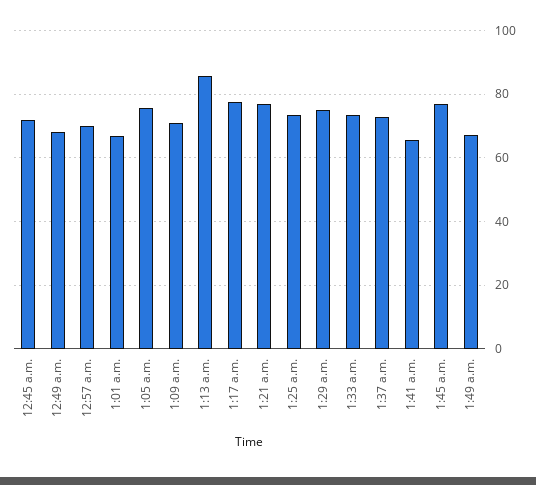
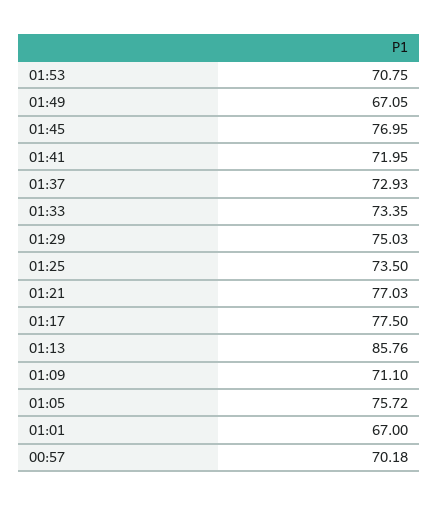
12:45 a.m.: 72 -> none
12:49 a.m.: 68 -> none
1:41 a.m.: 66 -> 71.95
01:53: none -> 70.75

